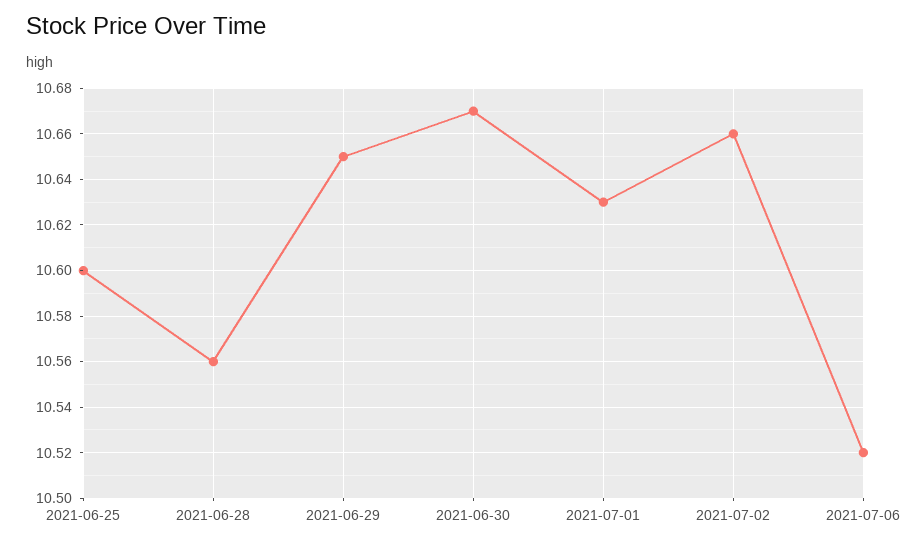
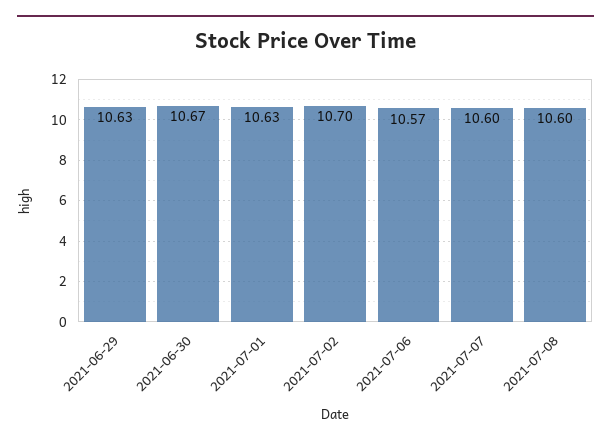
2021-06-25: 10.6 -> none
2021-06-28: 10.56 -> none
2021-06-29: 10.65 -> 10.63
2021-07-02: 10.66 -> 10.7
2021-07-06: 10.52 -> 10.57
2021-07-07: none -> 10.6
2021-07-08: none -> 10.6

